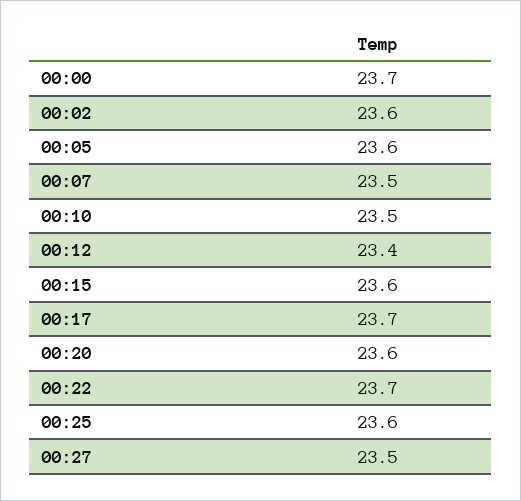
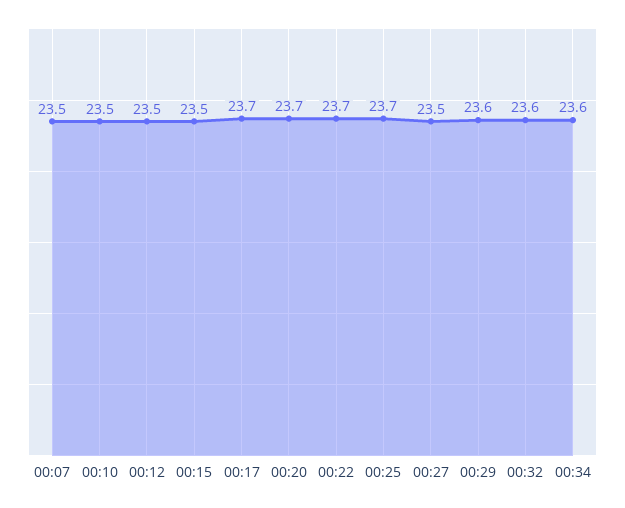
00:00: 23.7 -> none
00:02: 23.6 -> none
00:05: 23.6 -> none
00:12: 23.4 -> 23.5
00:15: 23.6 -> 23.5
00:20: 23.6 -> 23.7
00:25: 23.6 -> 23.7
00:29: none -> 23.6
00:32: none -> 23.6
00:34: none -> 23.6

